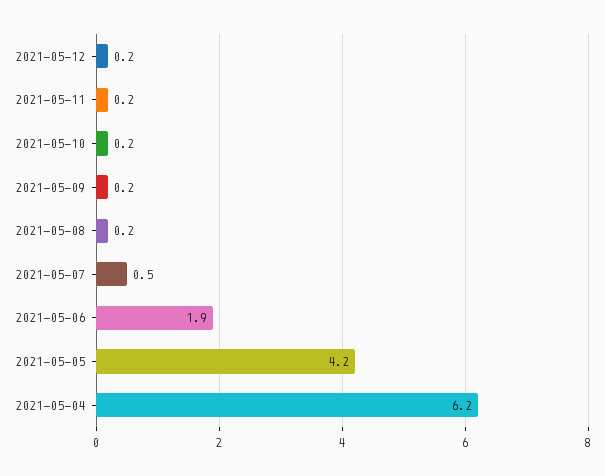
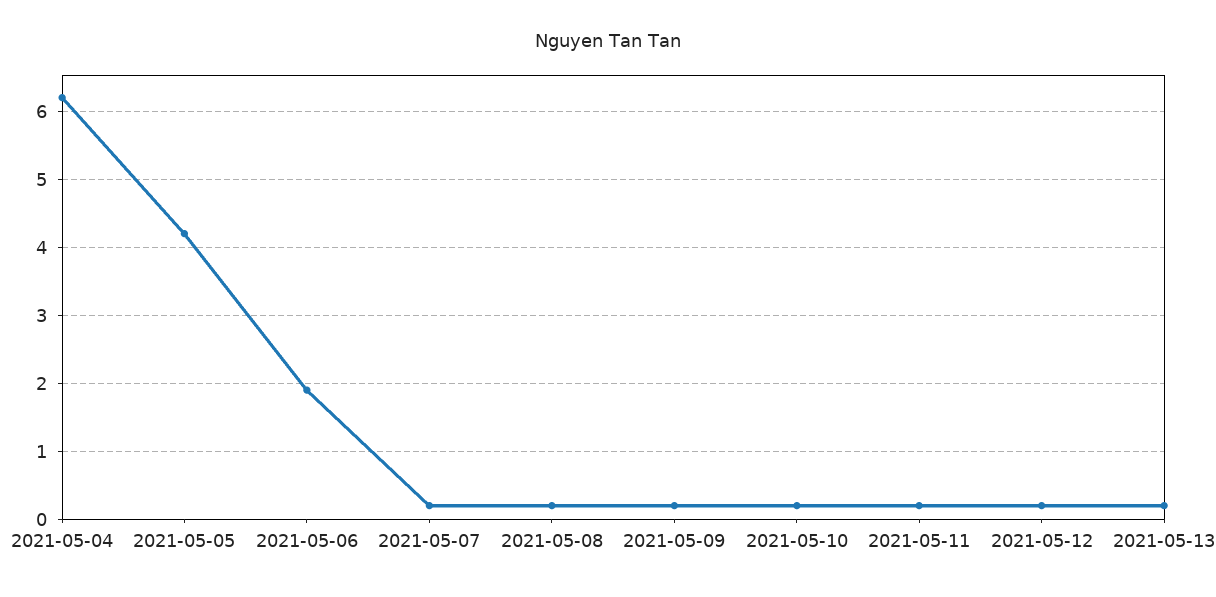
2021-05-07: 0.5 -> 0.2
2021-05-13: none -> 0.2

